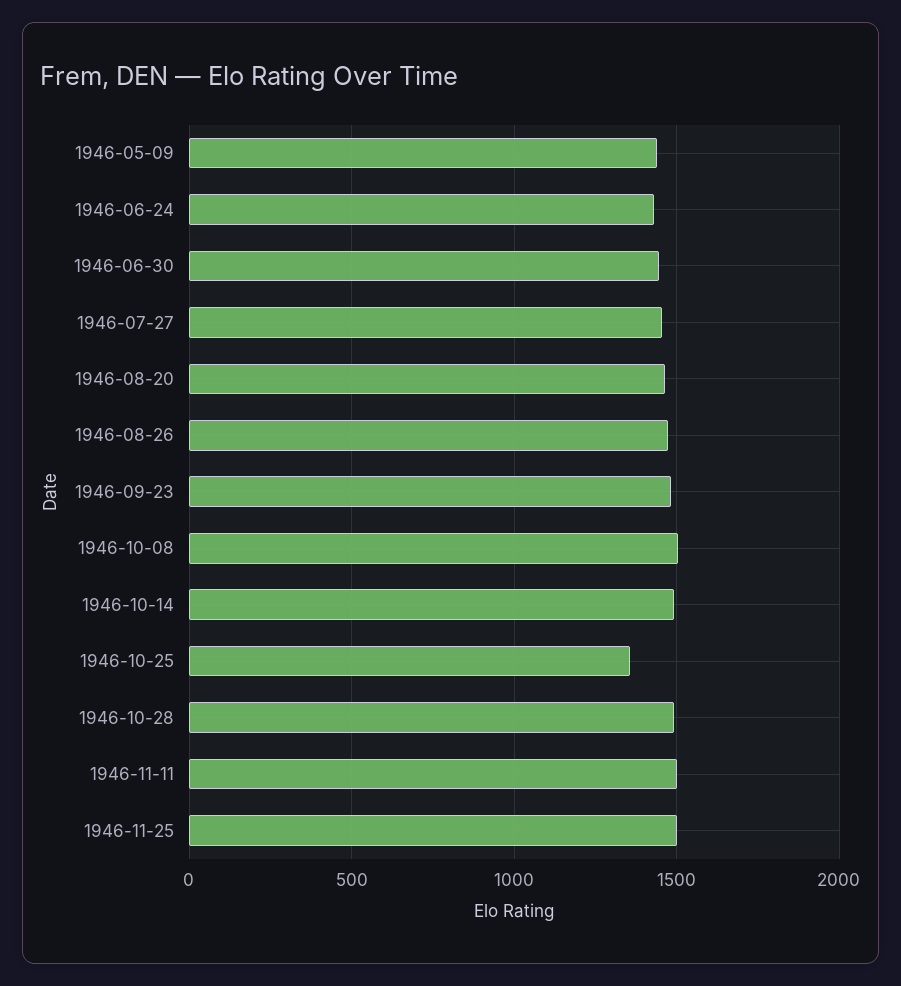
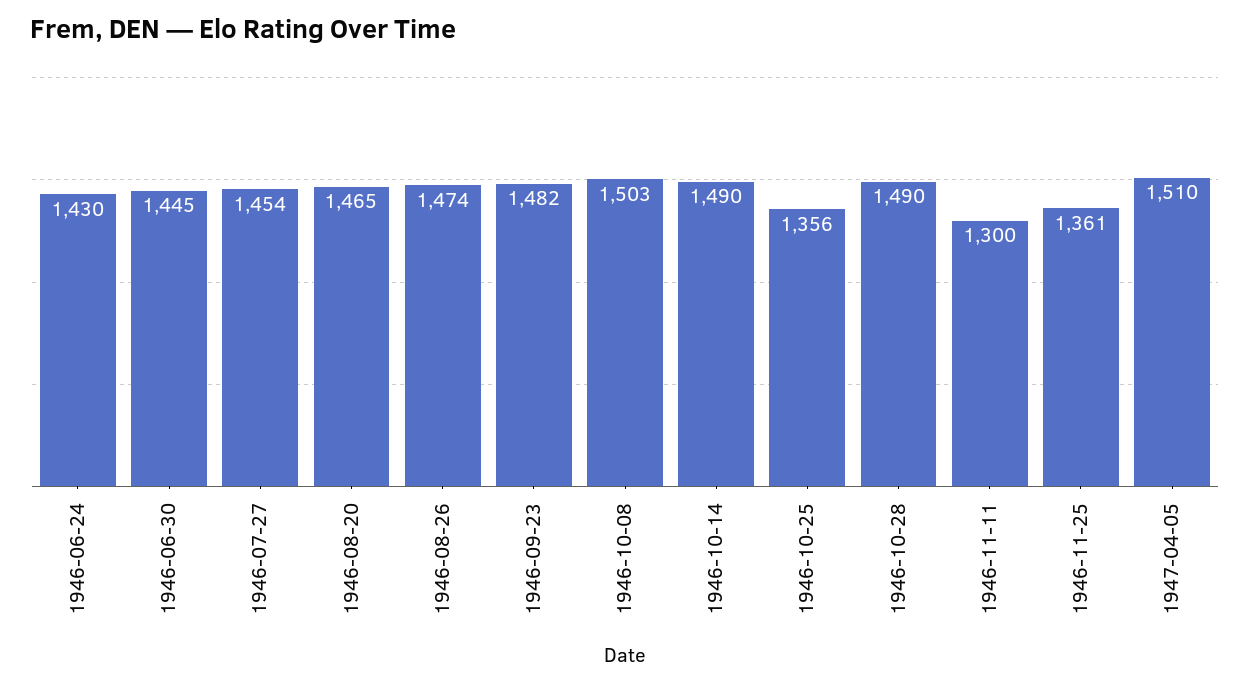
1946-05-09: 1450 -> none
1946-11-11: 1500 -> 1300
1946-11-25: 1500 -> 1361
1947-04-05: none -> 1510

